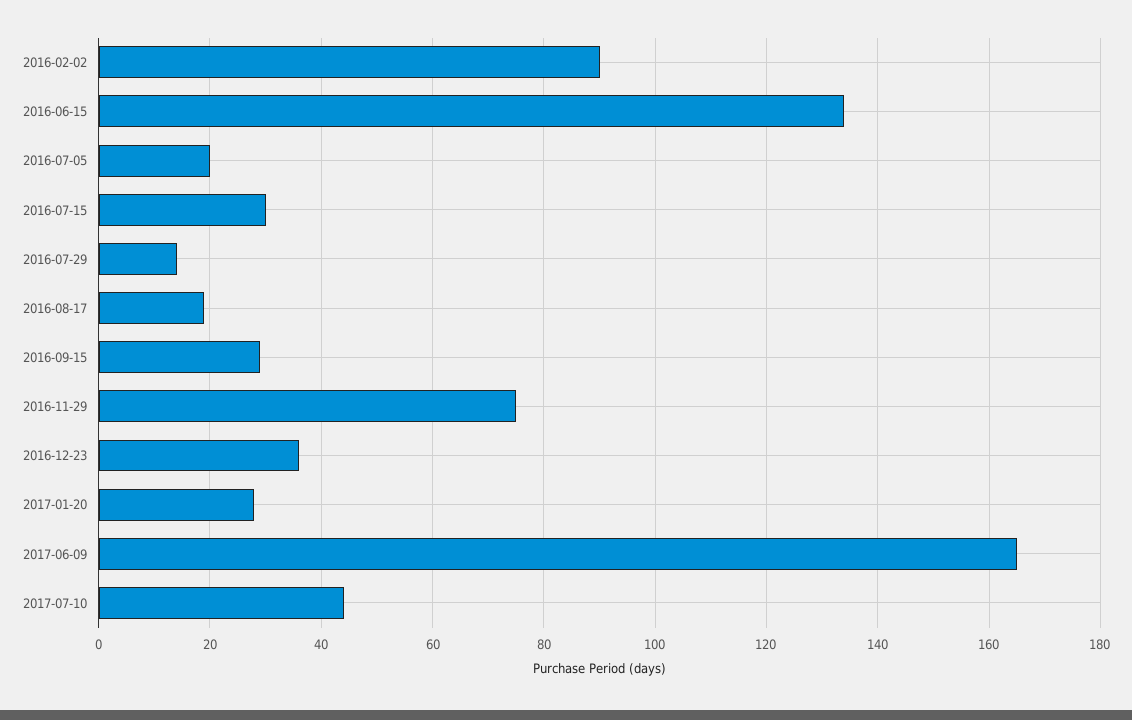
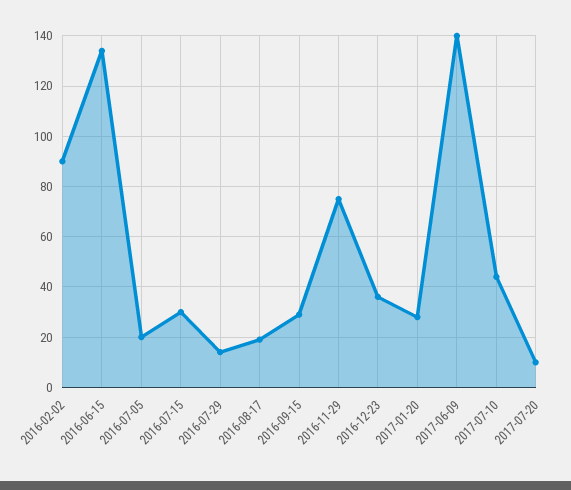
2017-06-09: 165 -> 140
2017-07-20: none -> 10

